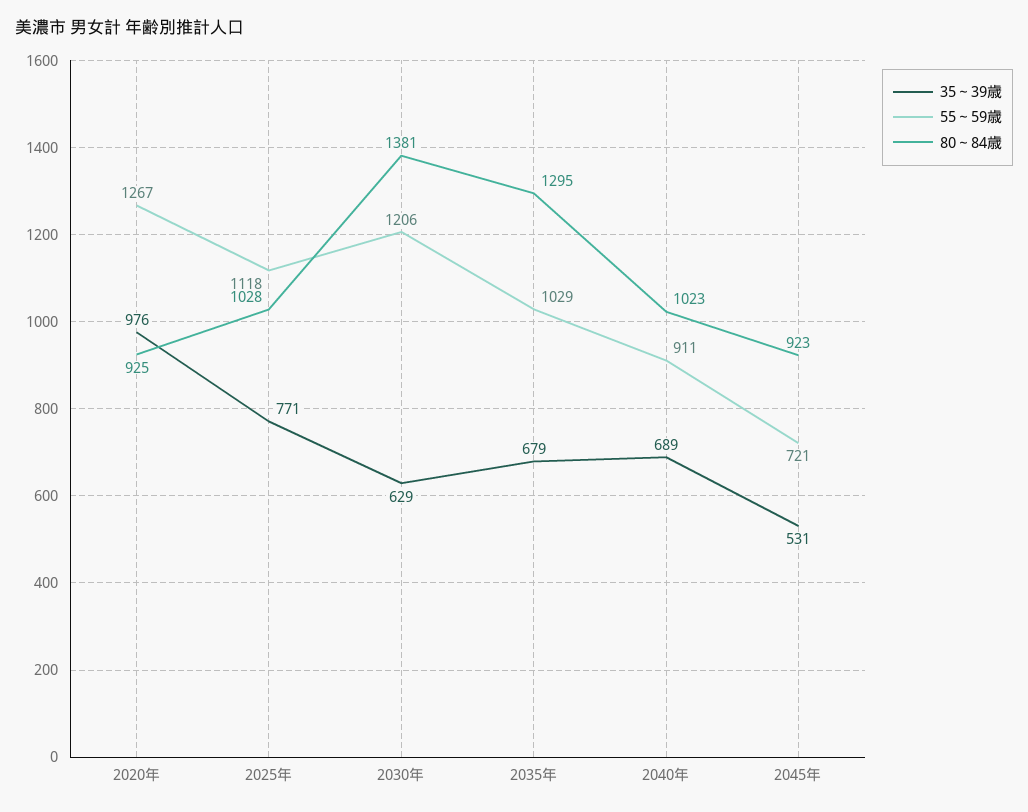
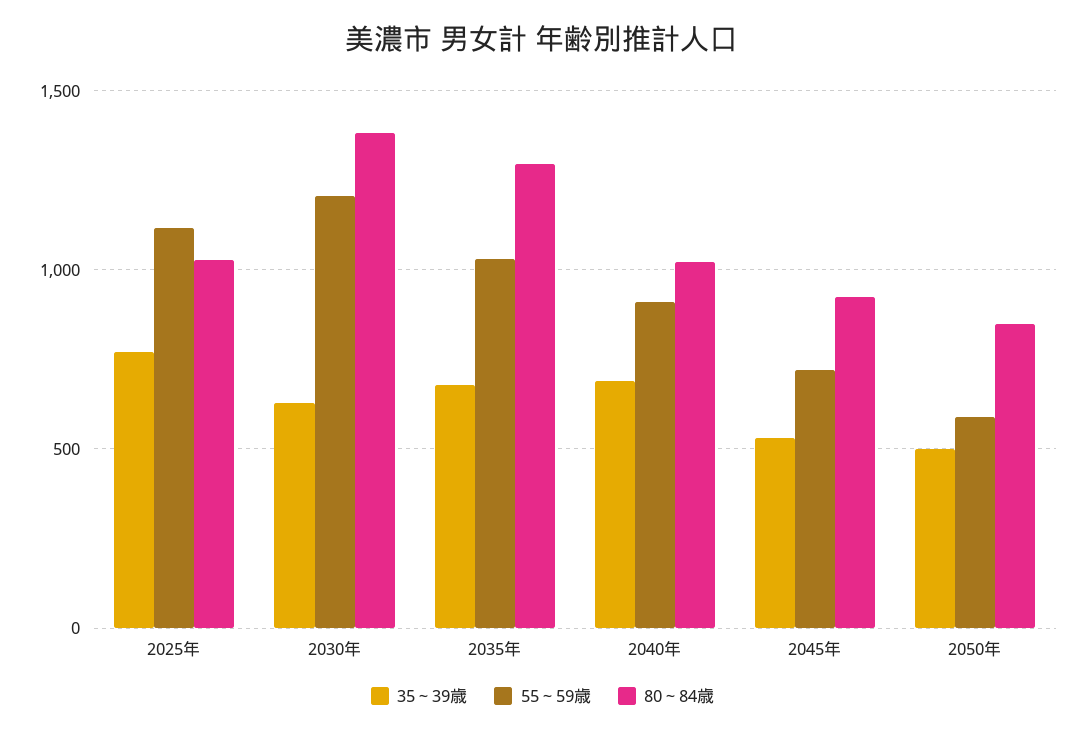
35～39歳, 2020年: 976 -> none
55～59歳, 2020年: 1267 -> none
80～84歳, 2020年: 925 -> none
35～39歳, 2050年: none -> 500
55～59歳, 2050年: none -> 600
80～84歳, 2050年: none -> 850

